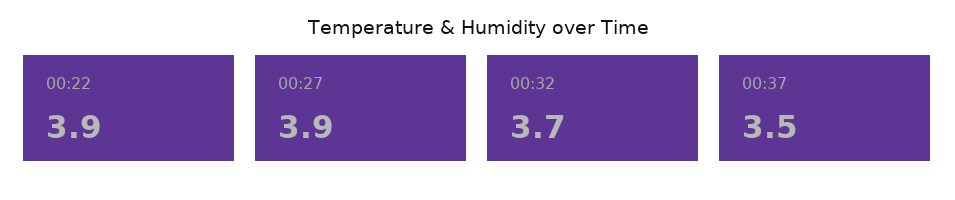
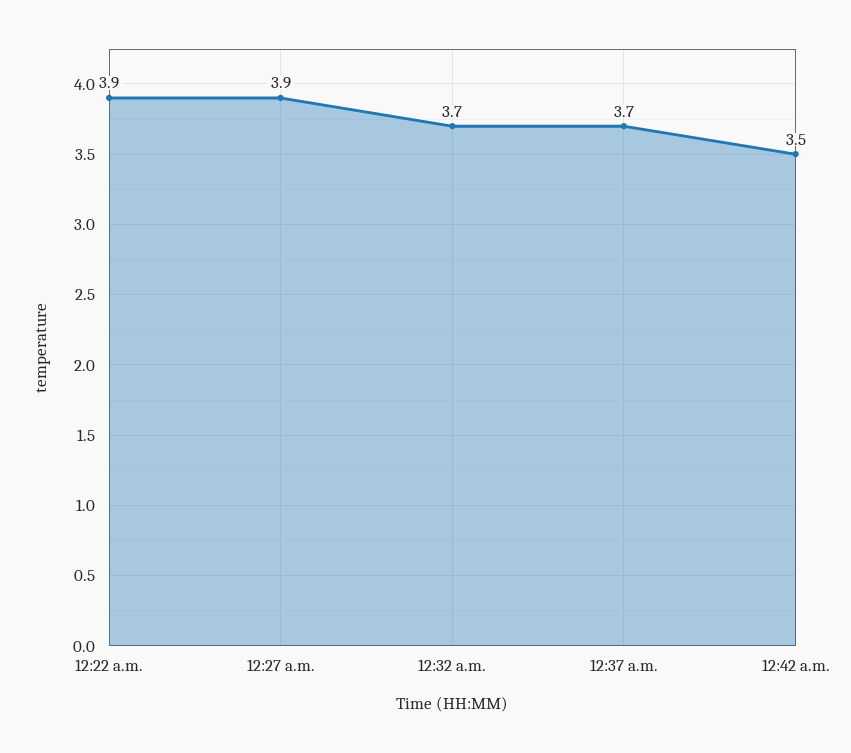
00:37: 3.5 -> 3.7
12:42 a.m.: none -> 3.5

